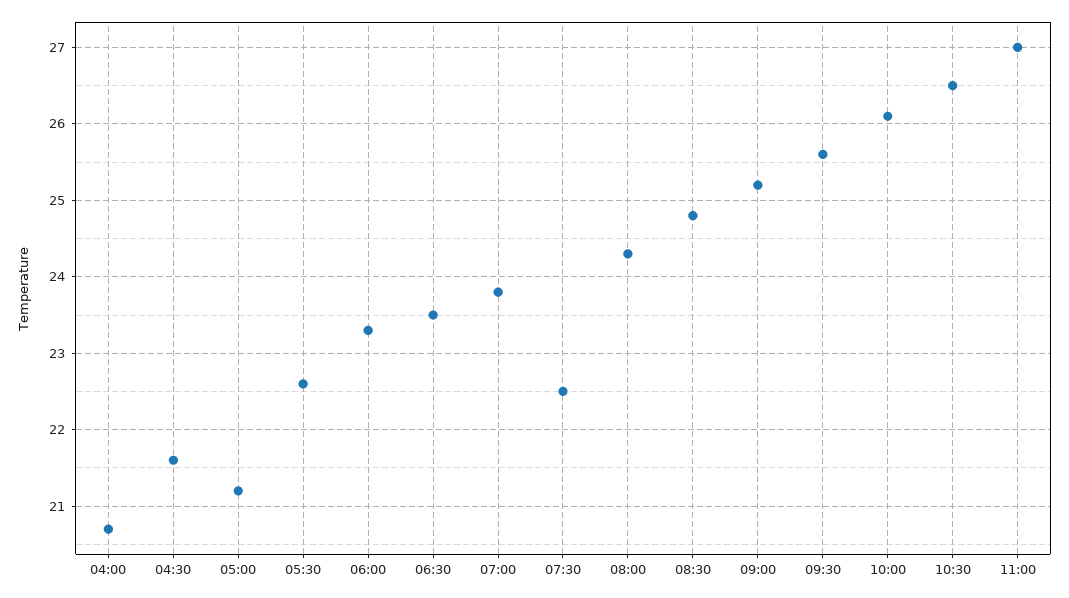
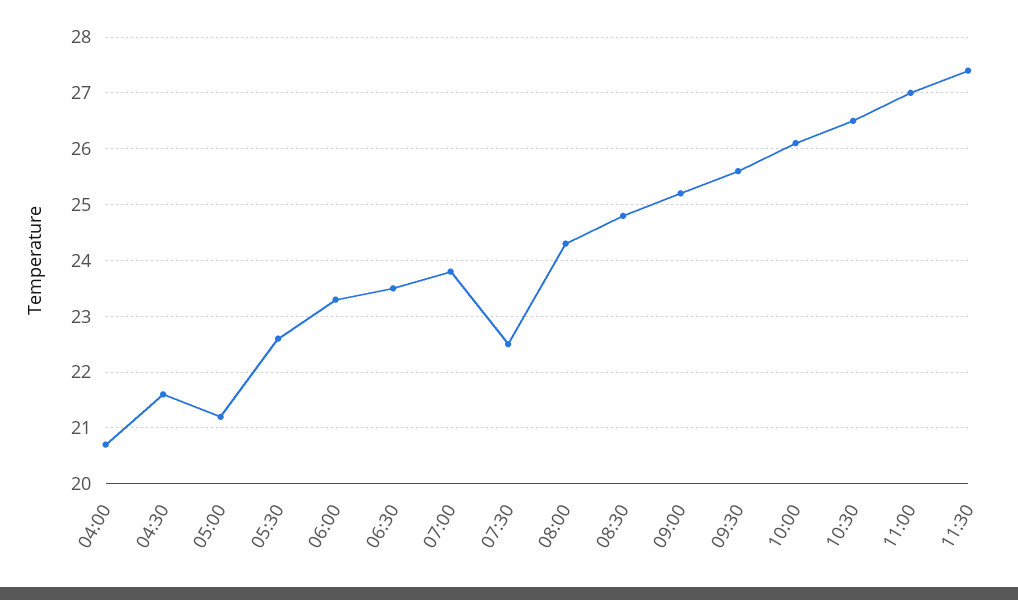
11:30: none -> 27.5

